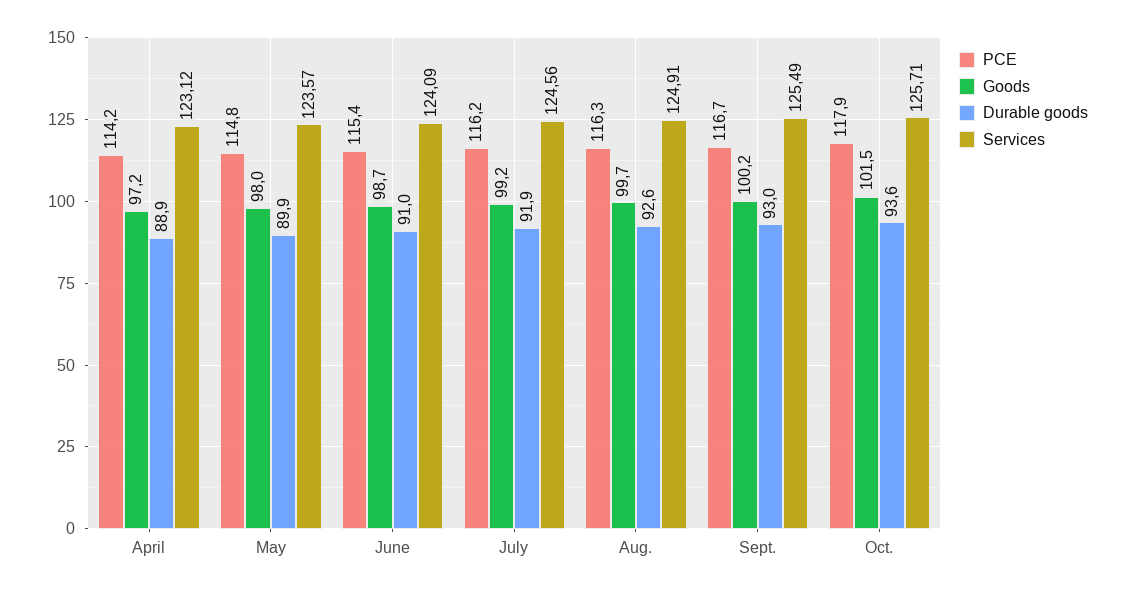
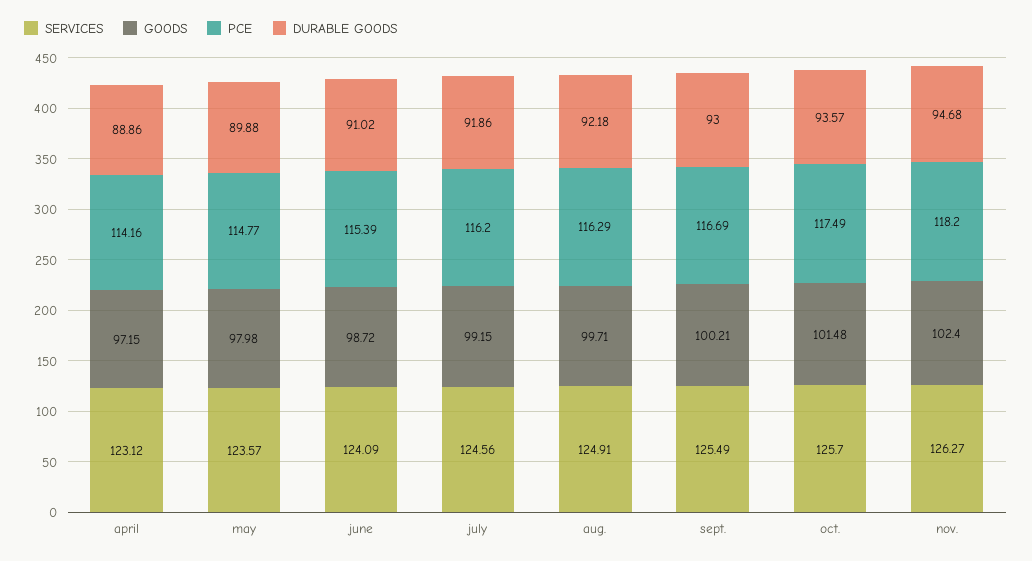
Durable goods, Aug.: 92.6 -> 92.18
PCE, Oct.: 117.9 -> 117.49
Services, Oct.: 125.71 -> 125.7
Services, nov.: none -> 126.27
Goods, nov.: none -> 102.4
PCE, nov.: none -> 118.2
Durable goods, nov.: none -> 94.68

